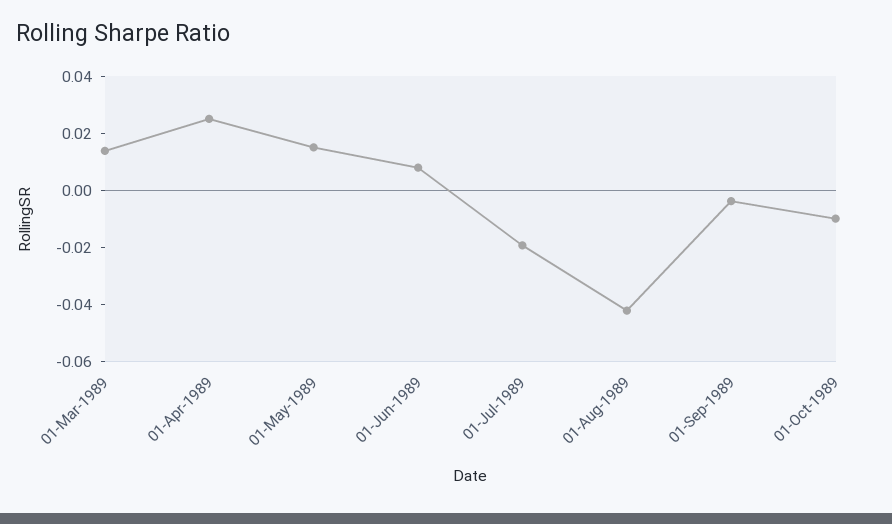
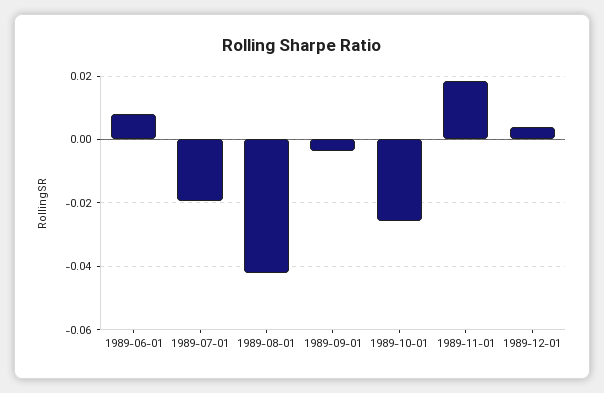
01-Mar-1989: 0.015 -> none
01-Apr-1989: 0.025 -> none
01-May-1989: 0.015 -> none
01-Oct-1989: -0.01 -> -0.026
1989-11-01: none -> 0.018
1989-12-01: none -> 0.004

